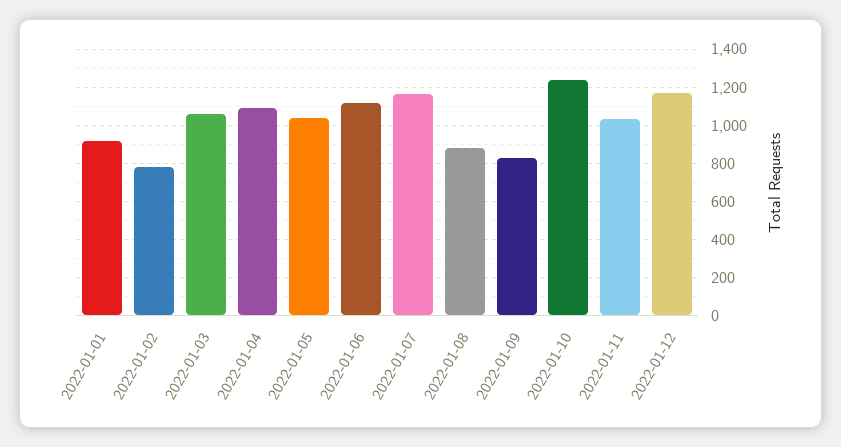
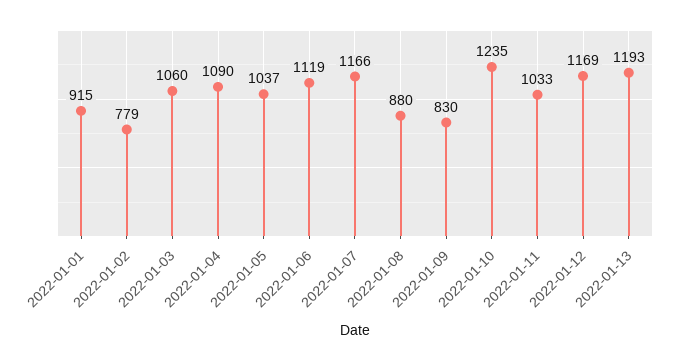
2022-01-13: none -> 1193

